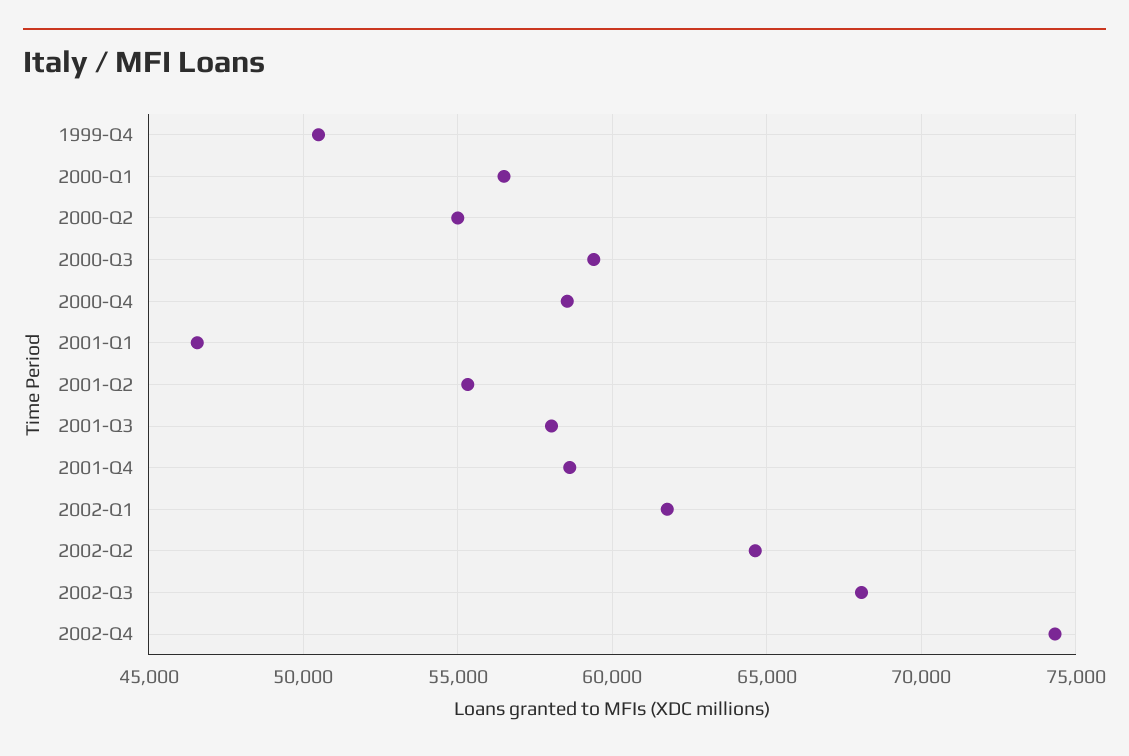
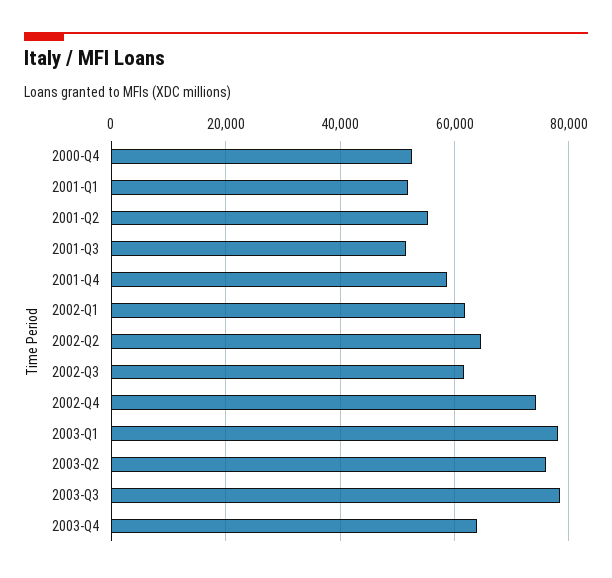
1999-Q4: 50500 -> none
2000-Q1: 56500 -> none
2000-Q2: 55000 -> none
2000-Q3: 59500 -> none
2000-Q4: 58500 -> 52000
2001-Q1: 46500 -> 52000
2001-Q3: 58000 -> 52000
2002-Q3: 68000 -> 62000
2003-Q1: none -> 78000
2003-Q2: none -> 76000
2003-Q3: none -> 78000
2003-Q4: none -> 64000

